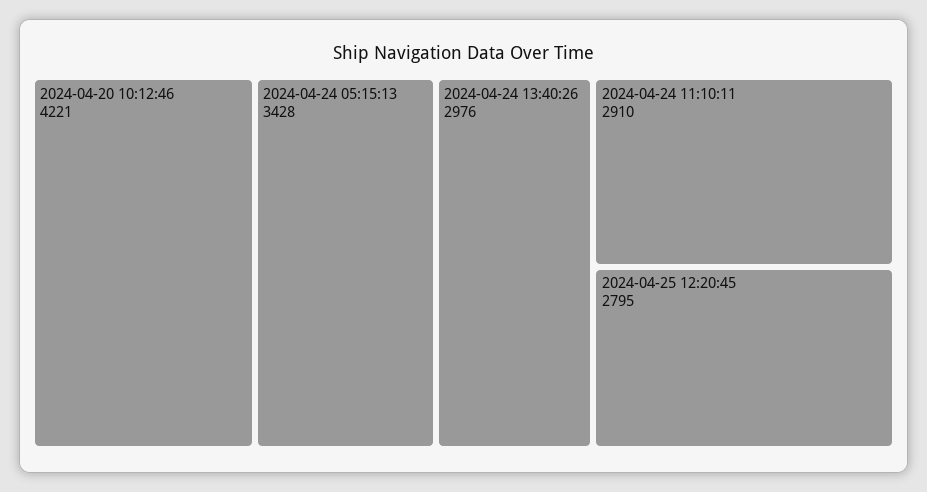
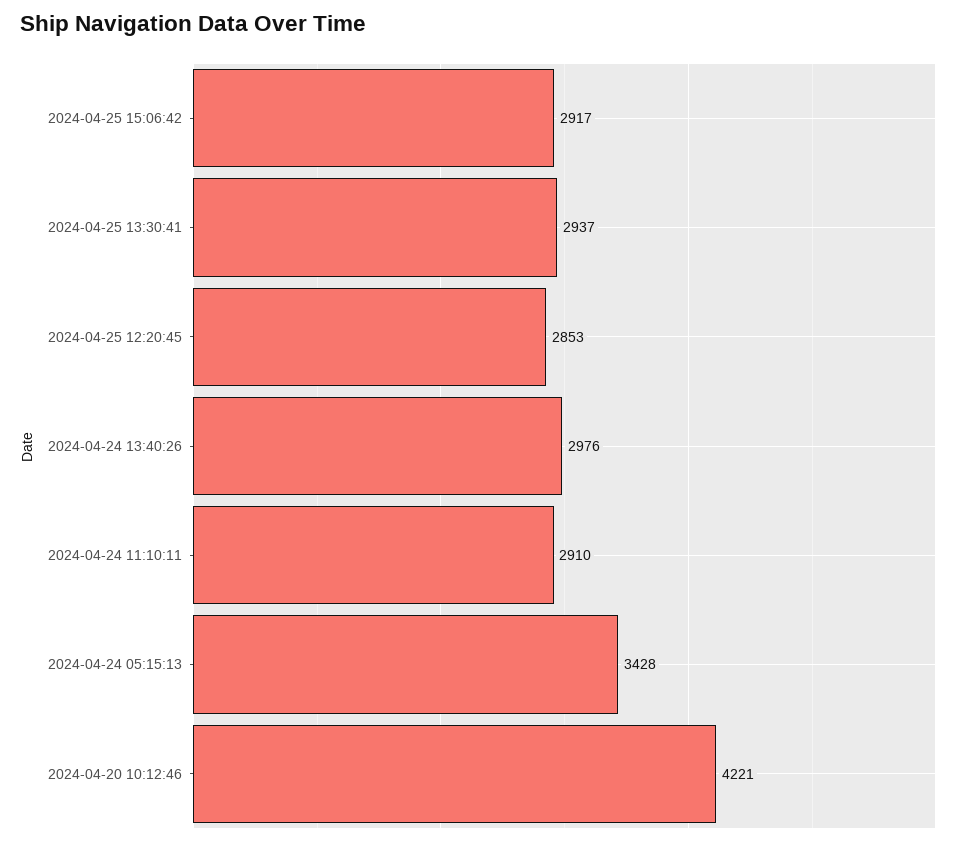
2024-04-25 12:20:45: 2795 -> 2853
2024-04-25 15:06:42: none -> 2917
2024-04-25 13:30:41: none -> 2937

